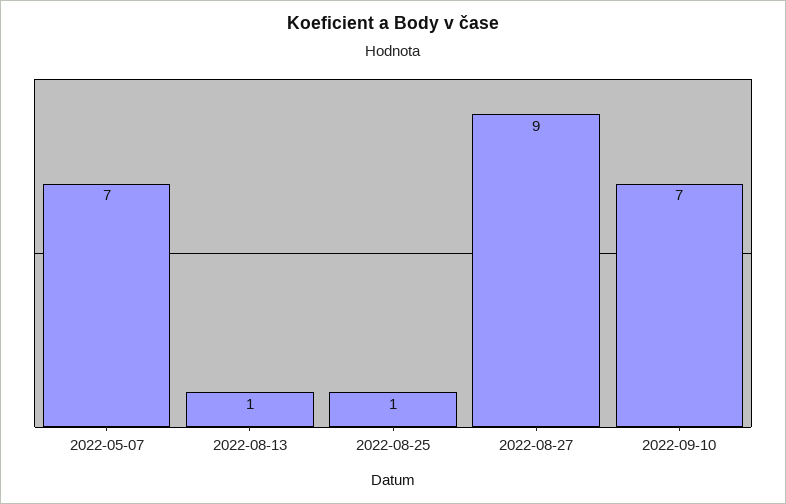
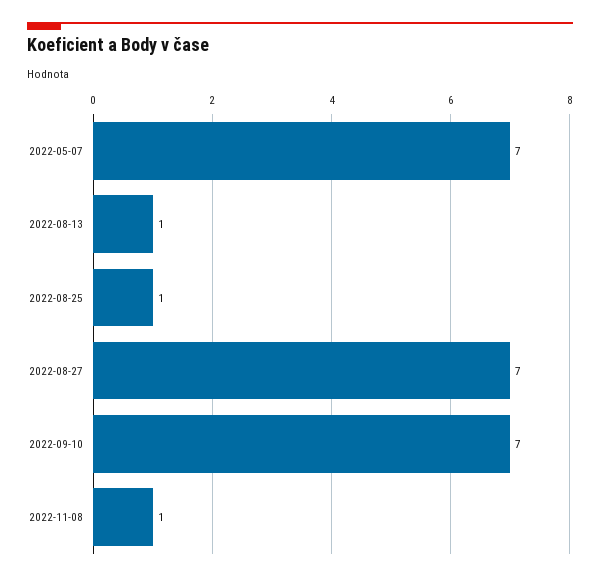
2022-08-27: 9 -> 7
2022-11-08: none -> 1

